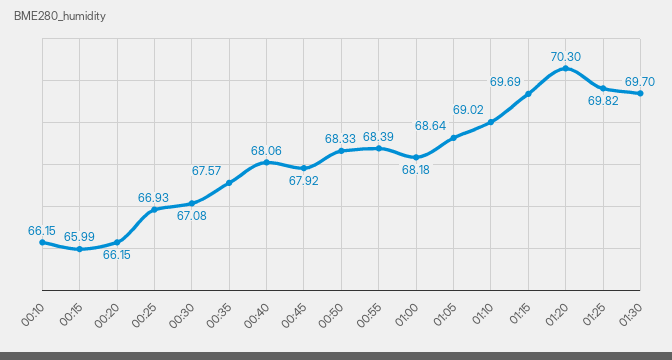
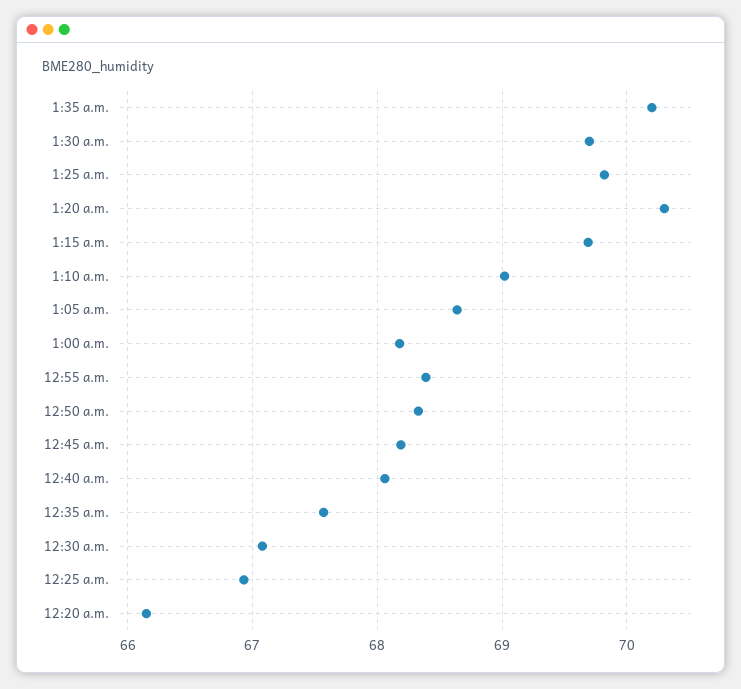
00:10: 66.15 -> none
00:15: 65.99 -> none
00:45: 67.92 -> 68.2
1:35 a.m.: none -> 70.2

